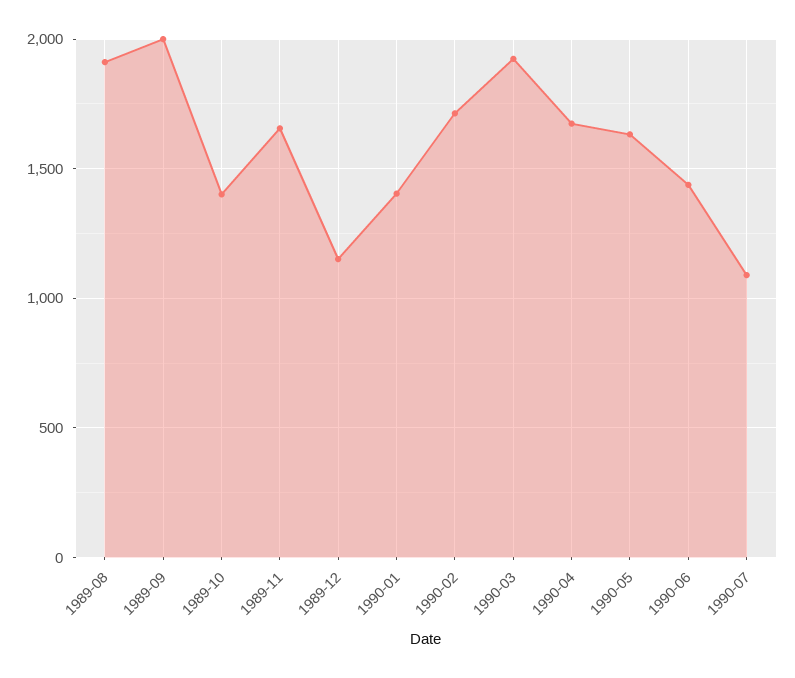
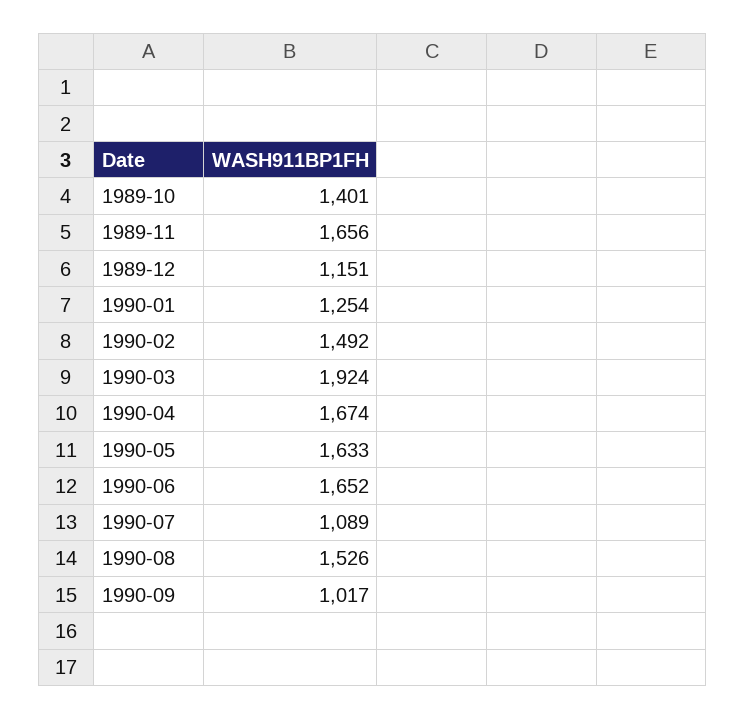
1989-08: 1900 -> none
1989-09: 2000 -> none
1990-01: 1400 -> 1254
1990-02: 1700 -> 1492
1990-06: 1450 -> 1652
1990-08: none -> 1526
1990-09: none -> 1017

